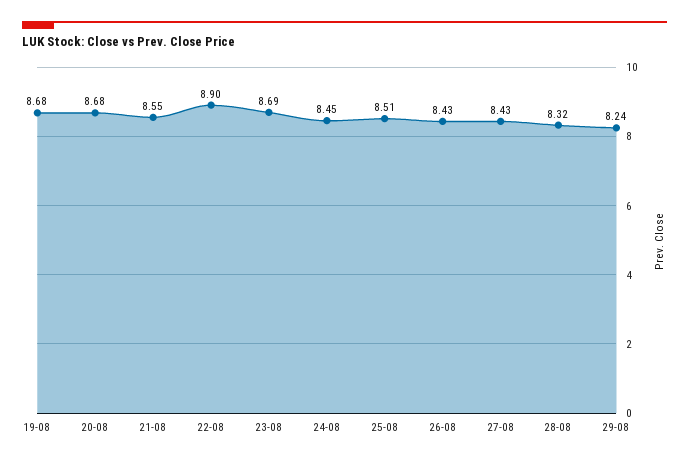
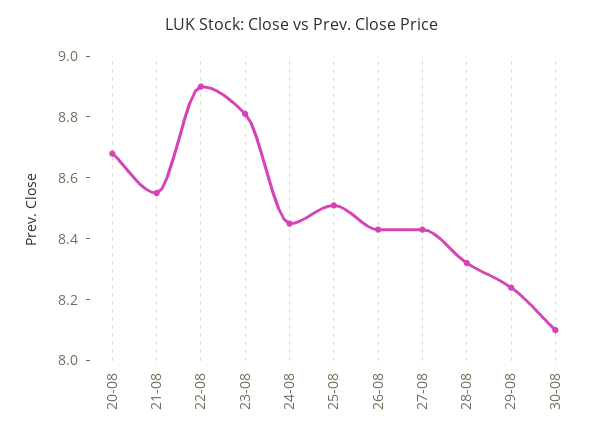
19-08: 8.68 -> none
23-08: 8.69 -> 8.8
30-08: none -> 8.1

